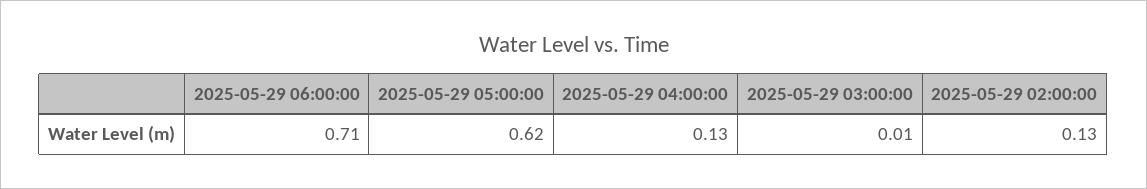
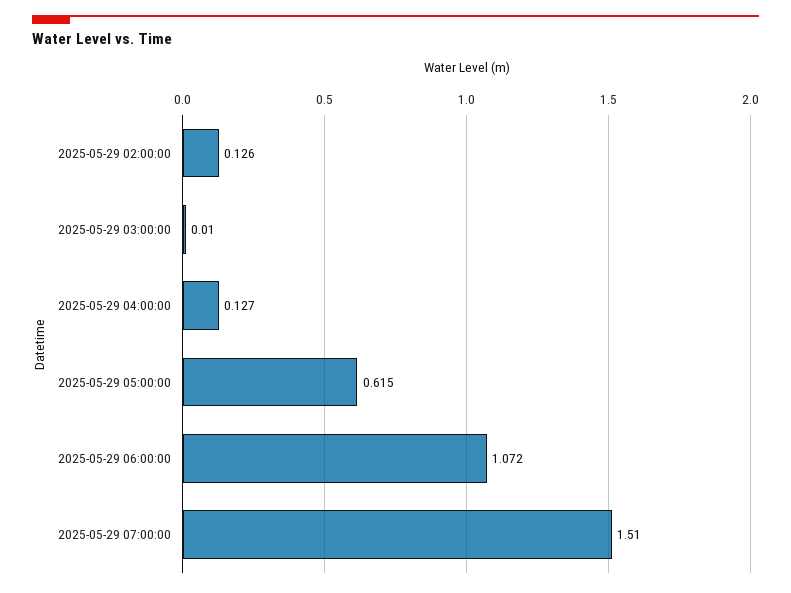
2025-05-29 06:00:00: 0.71 -> 1.072
2025-05-29 07:00:00: none -> 1.51

